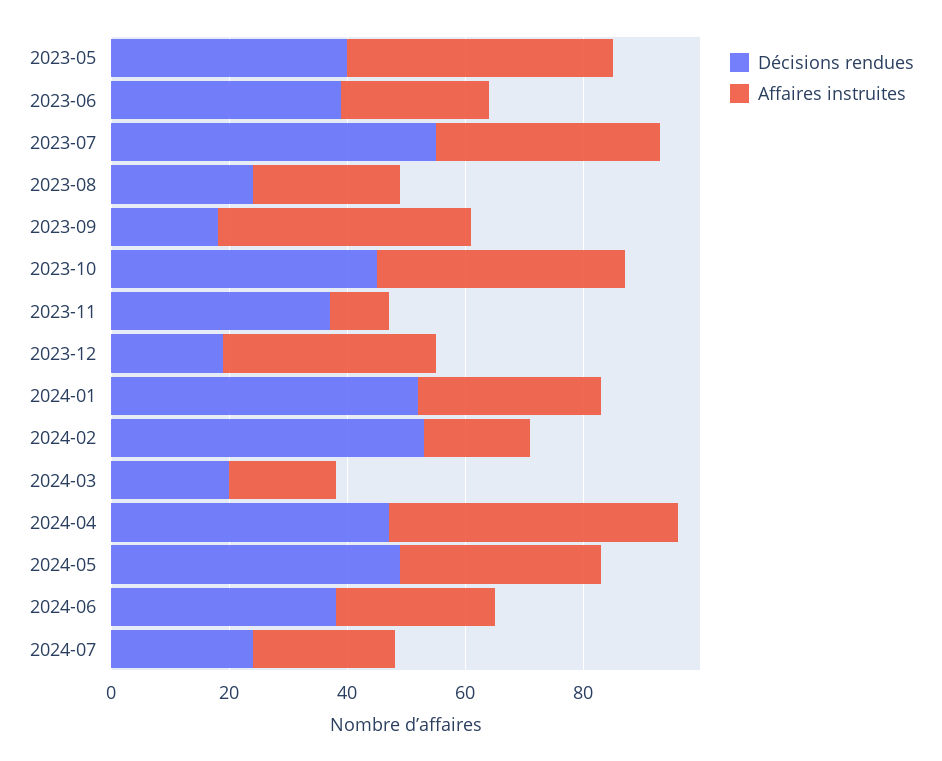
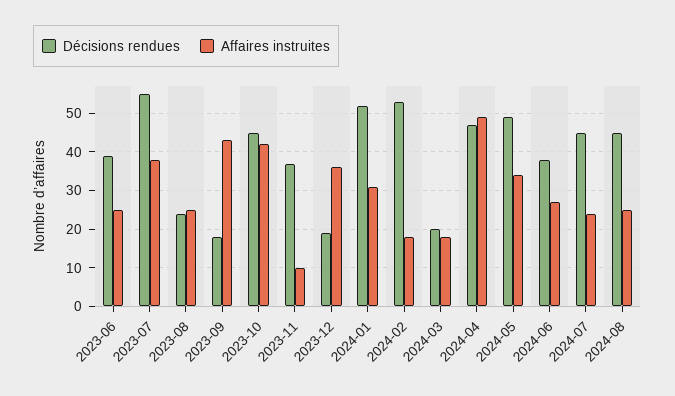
Décisions rendues, 2023-05: 40 -> none
Affaires instruites, 2023-05: 45 -> none
Décisions rendues, 2024-07: 25 -> 45
Décisions rendues, 2024-08: none -> 45
Affaires instruites, 2024-08: none -> 25

